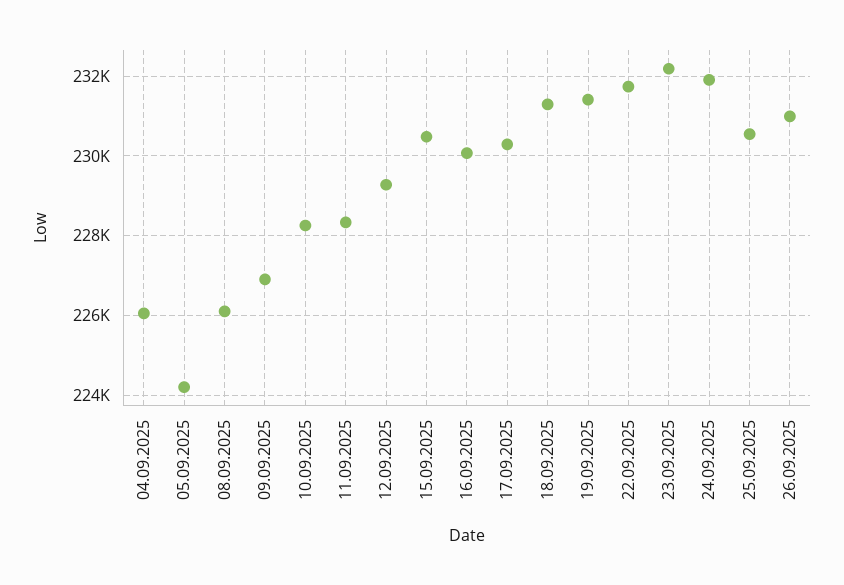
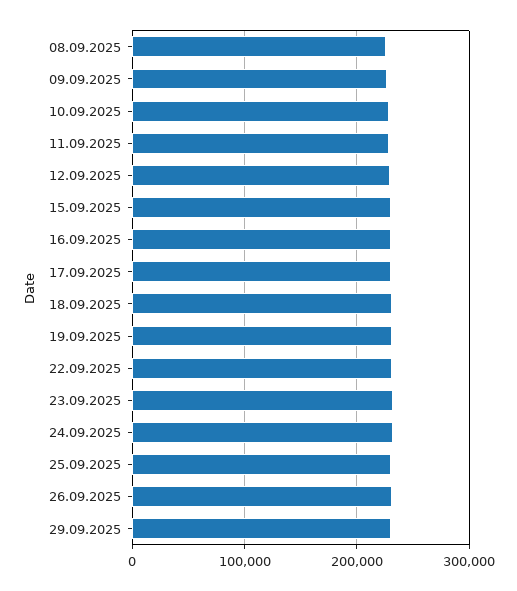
04.09.2025: 226000 -> none
05.09.2025: 224200 -> none
29.09.2025: none -> 230000

